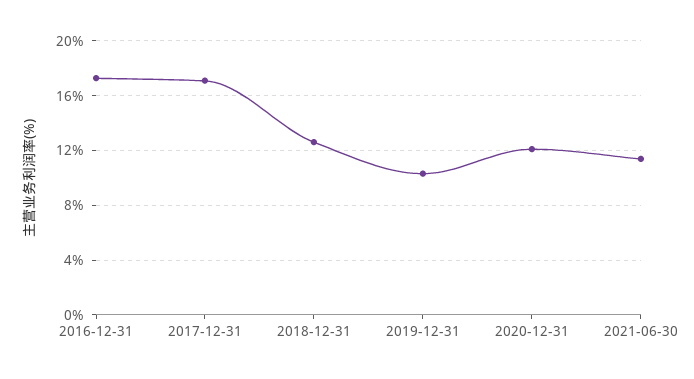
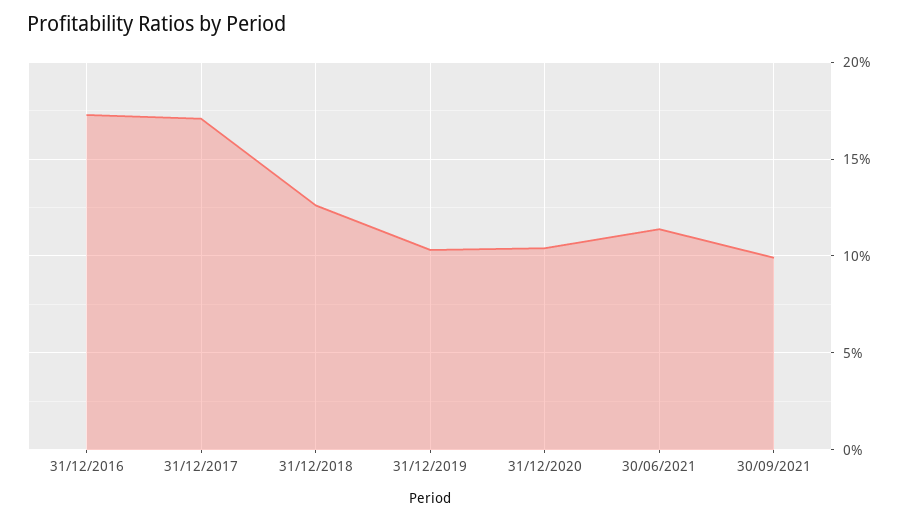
2020-12-31: 12 -> 10.5
30/09/2021: none -> 10

